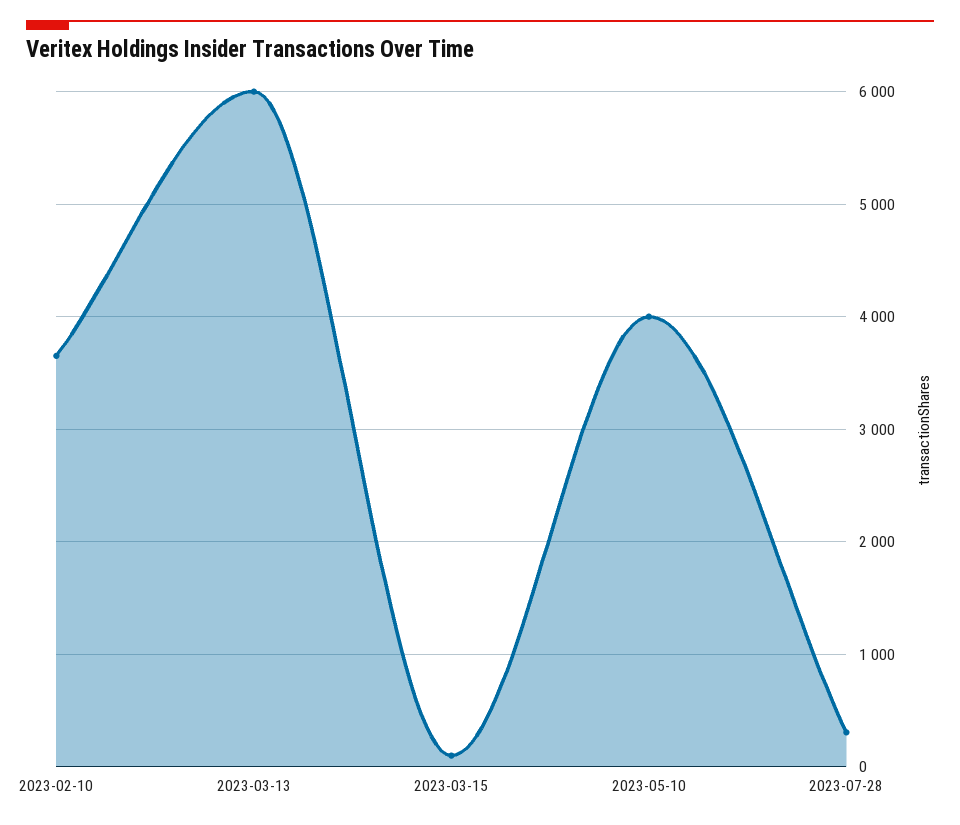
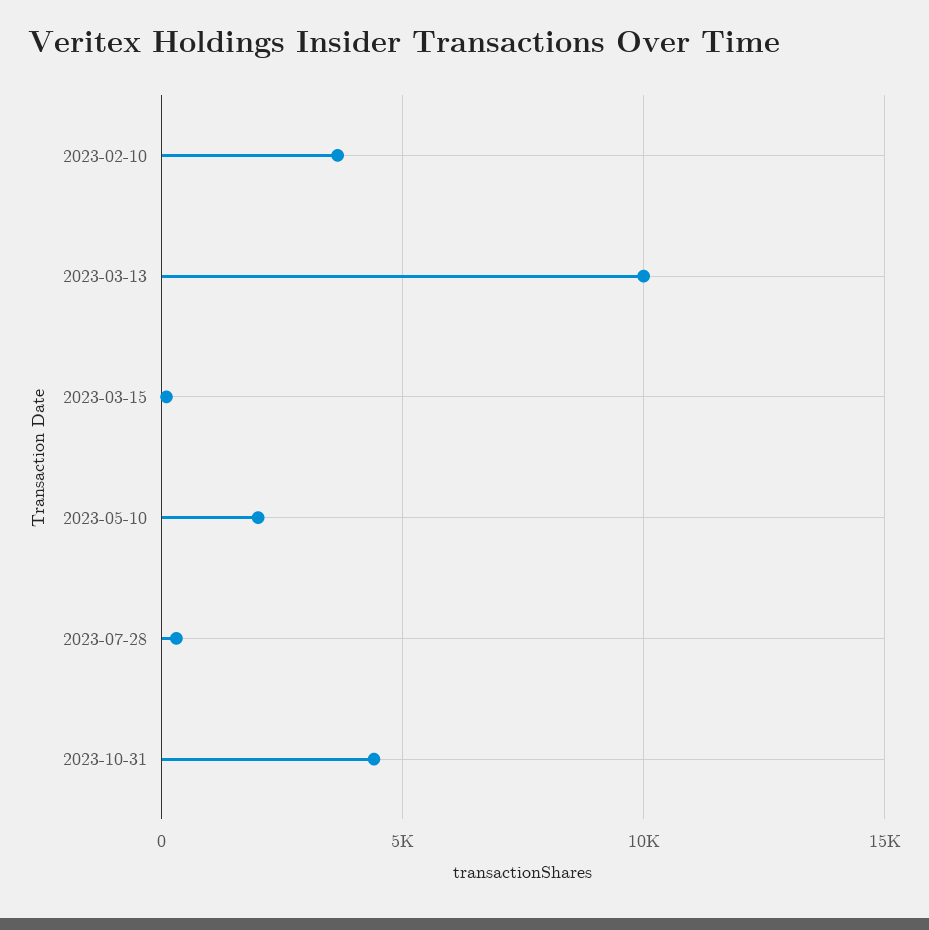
2023-03-13: 6000 -> 10000
2023-05-10: 4000 -> 2000
2023-10-31: none -> 4500

